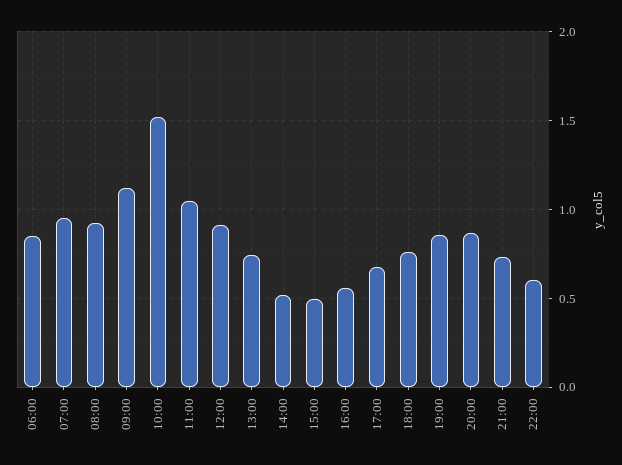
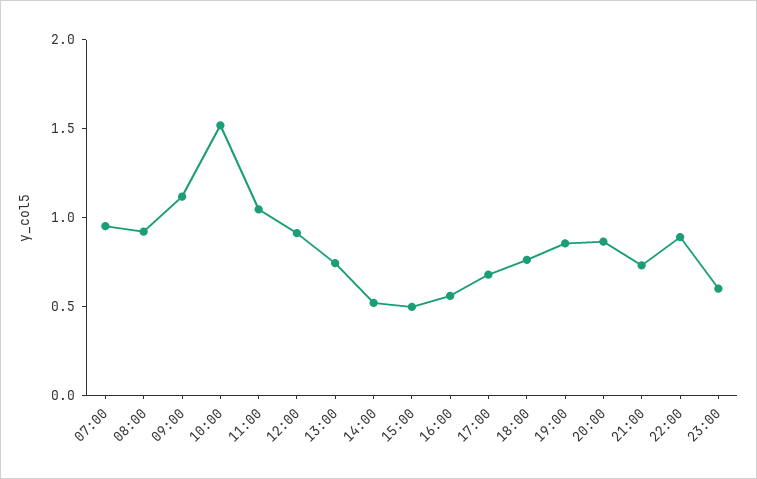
06:00: 0.85 -> none
22:00: 0.6 -> 0.9
23:00: none -> 0.6

